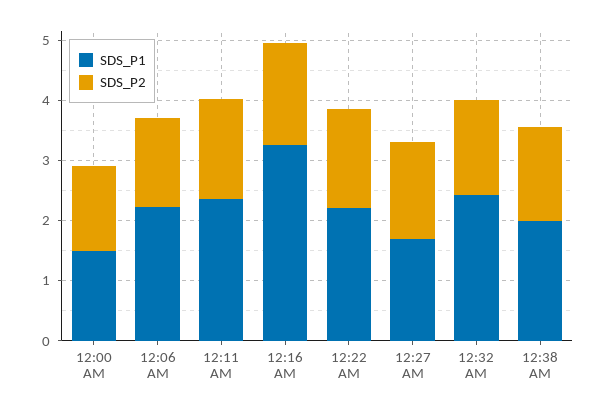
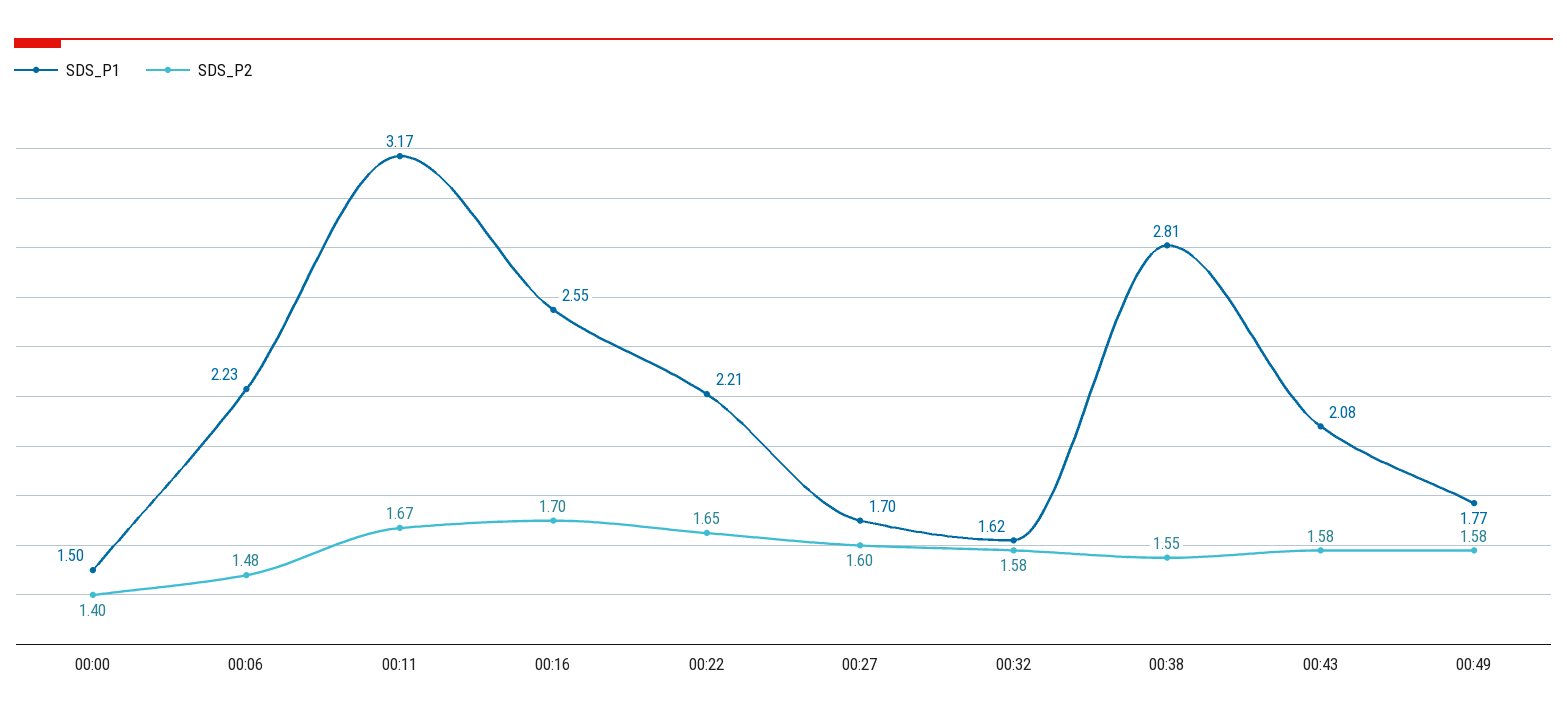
SDS_P1, 12:11 AM: 2.4 -> 3.17
SDS_P1, 12:16 AM: 3.2 -> 2.55
SDS_P1, 12:32 AM: 2.4 -> 1.62
SDS_P1, 12:38 AM: 2 -> 2.81
SDS_P1, 00:43: none -> 2.08
SDS_P2, 00:43: none -> 1.58
SDS_P1, 00:49: none -> 1.77
SDS_P2, 00:49: none -> 1.58

